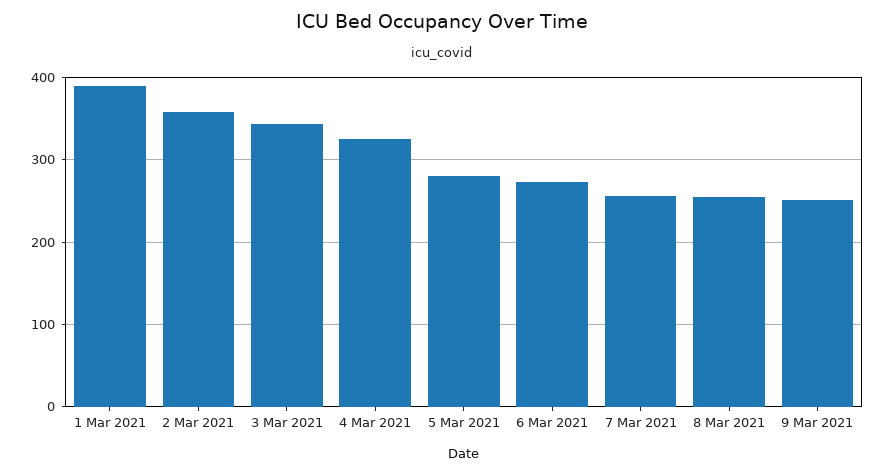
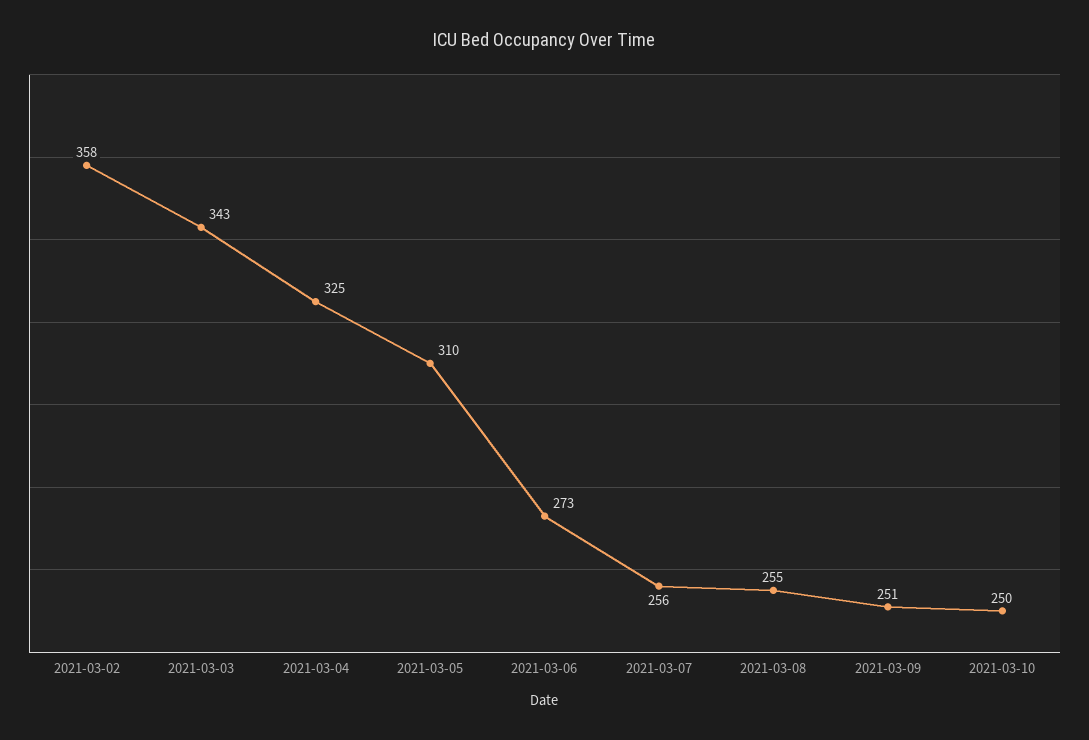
1 Mar 2021: 390 -> none
5 Mar 2021: 280 -> 310
2021-03-10: none -> 250

